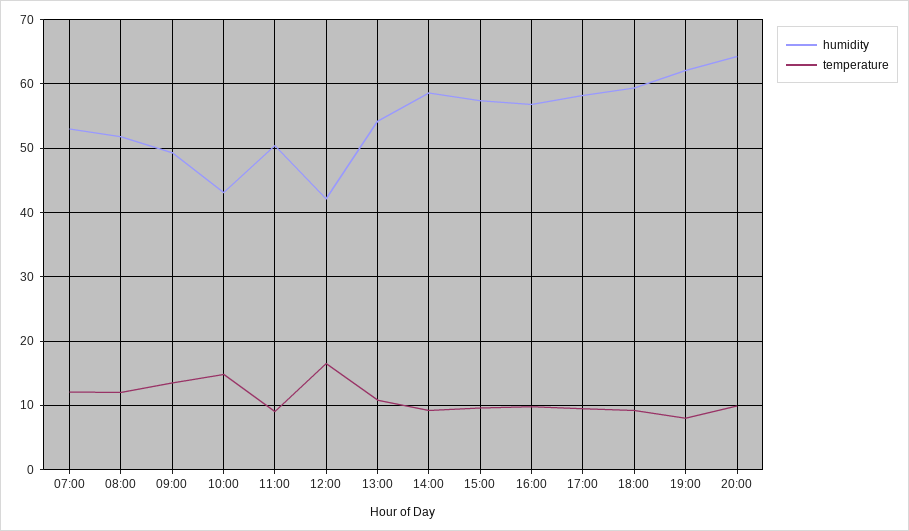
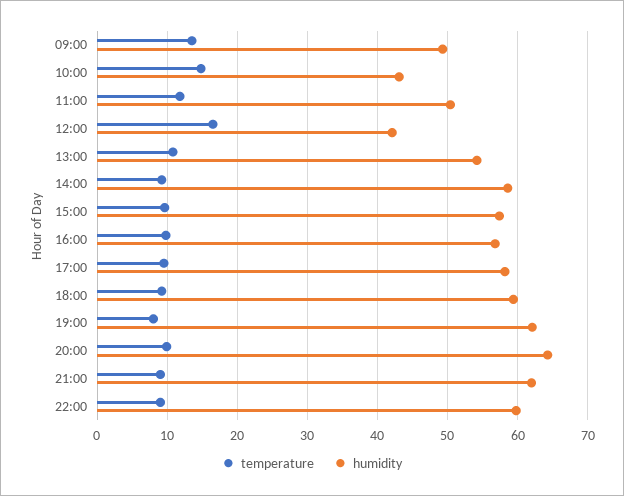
humidity, 07:00: 53 -> none
temperature, 07:00: 12 -> none
humidity, 08:00: 52 -> none
temperature, 08:00: 12 -> none
temperature, 11:00: 9 -> 12
temperature, 21:00: none -> 9
humidity, 21:00: none -> 62
temperature, 22:00: none -> 9
humidity, 22:00: none -> 60

